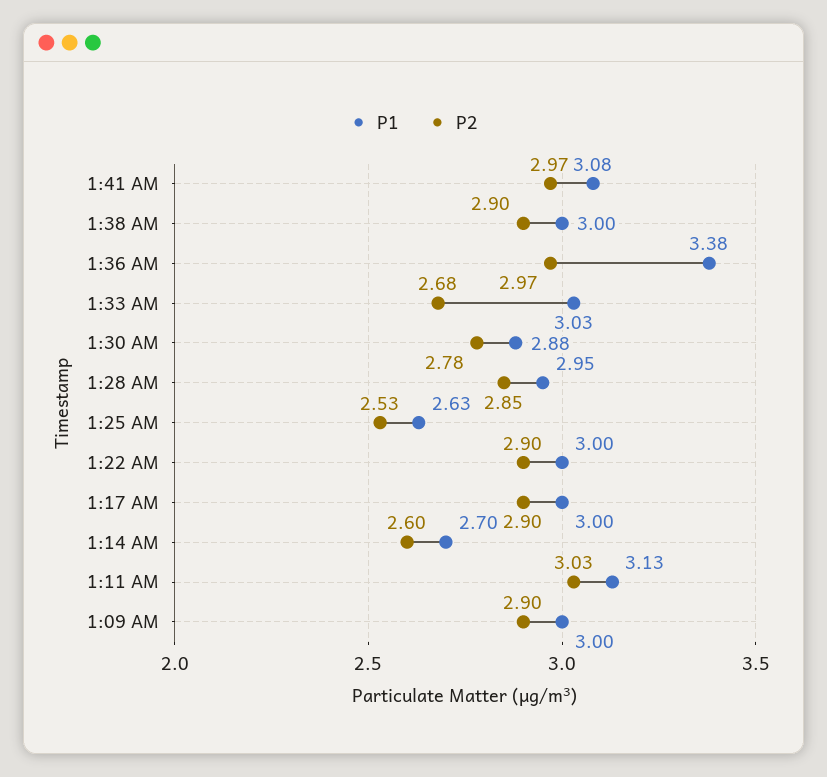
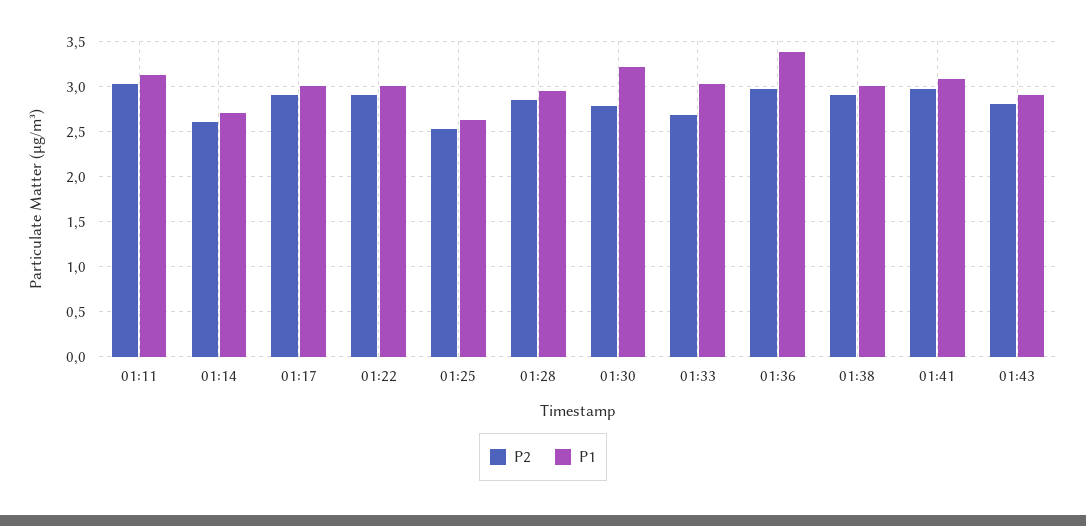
P1, 1:30 AM: 2.88 -> 3.2
P1, 1:09 AM: 3 -> none
P2, 1:09 AM: 2.9 -> none
P2, 01:43: none -> 2.8
P1, 01:43: none -> 2.9

